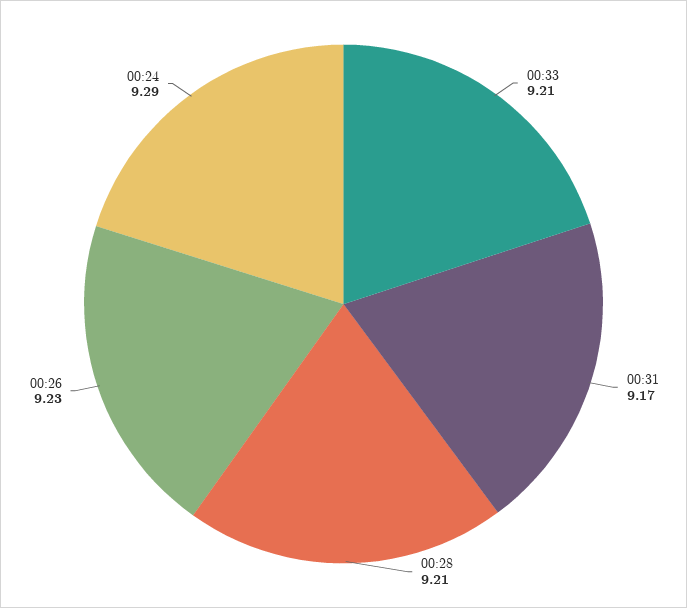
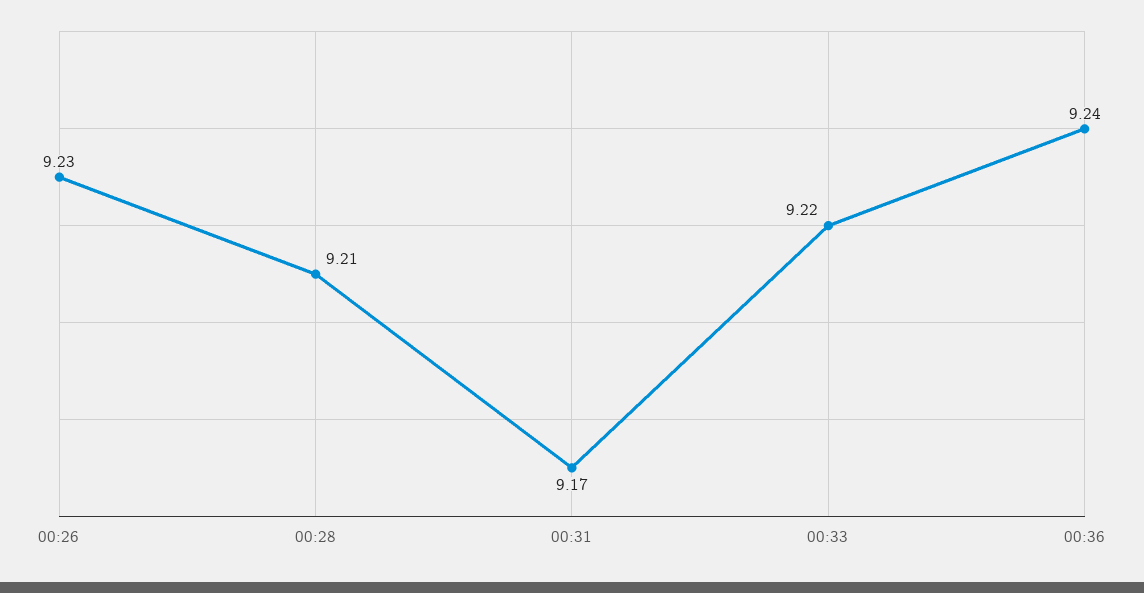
00:33: 9.21 -> 9.22
00:24: 9.29 -> none
00:36: none -> 9.24

